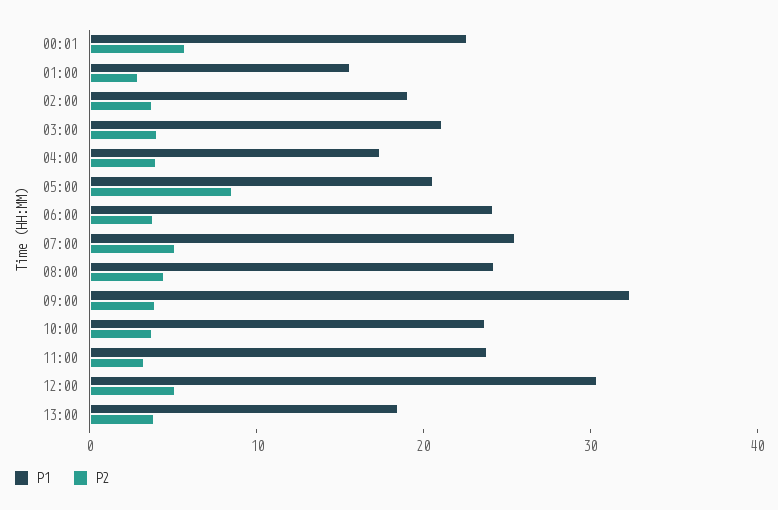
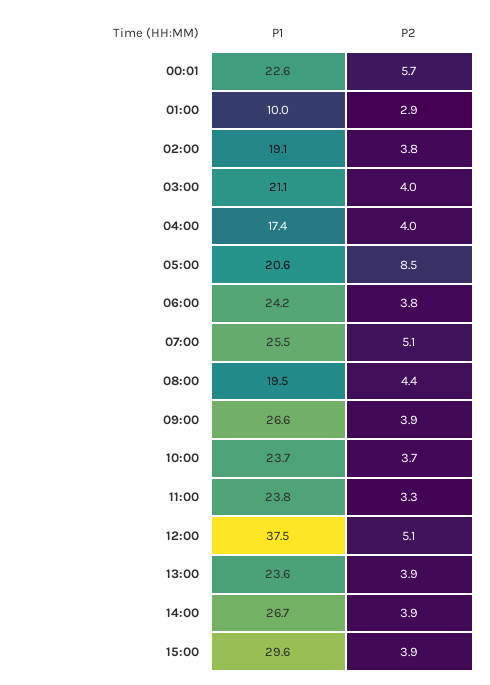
P1, 01:00: 16 -> 10
P1, 08:00: 24 -> 19.5
P1, 09:00: 32 -> 26.6
P1, 12:00: 30 -> 37.5
P1, 13:00: 18 -> 23.6
P1, 14:00: none -> 26.7
P2, 14:00: none -> 3.9
P1, 15:00: none -> 29.6
P2, 15:00: none -> 3.9

